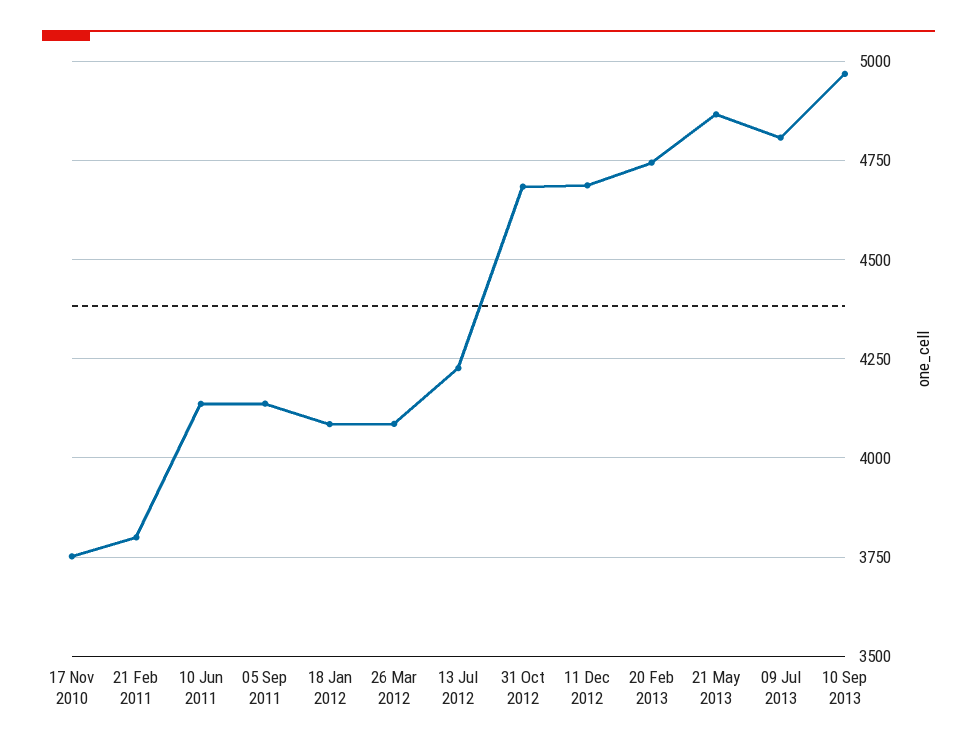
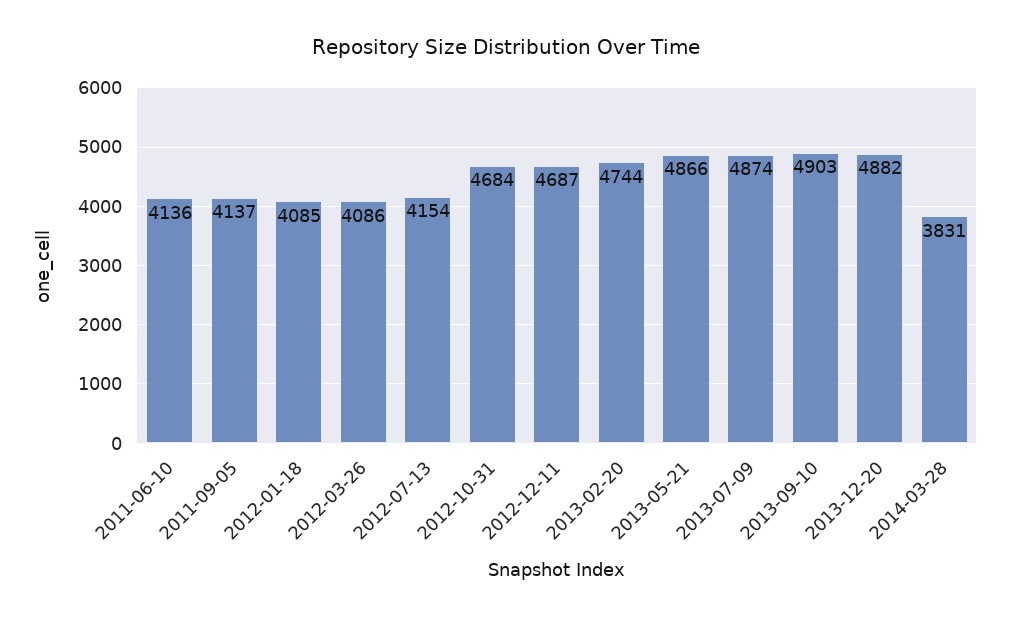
17 Nov 2010: 3750 -> none
21 Feb 2011: 3800 -> none
13 Jul 2012: 4225 -> 4154
09 Jul 2013: 4800 -> 4874
10 Sep 2013: 4975 -> 4903
2013-12-20: none -> 4882
2014-03-28: none -> 3831

